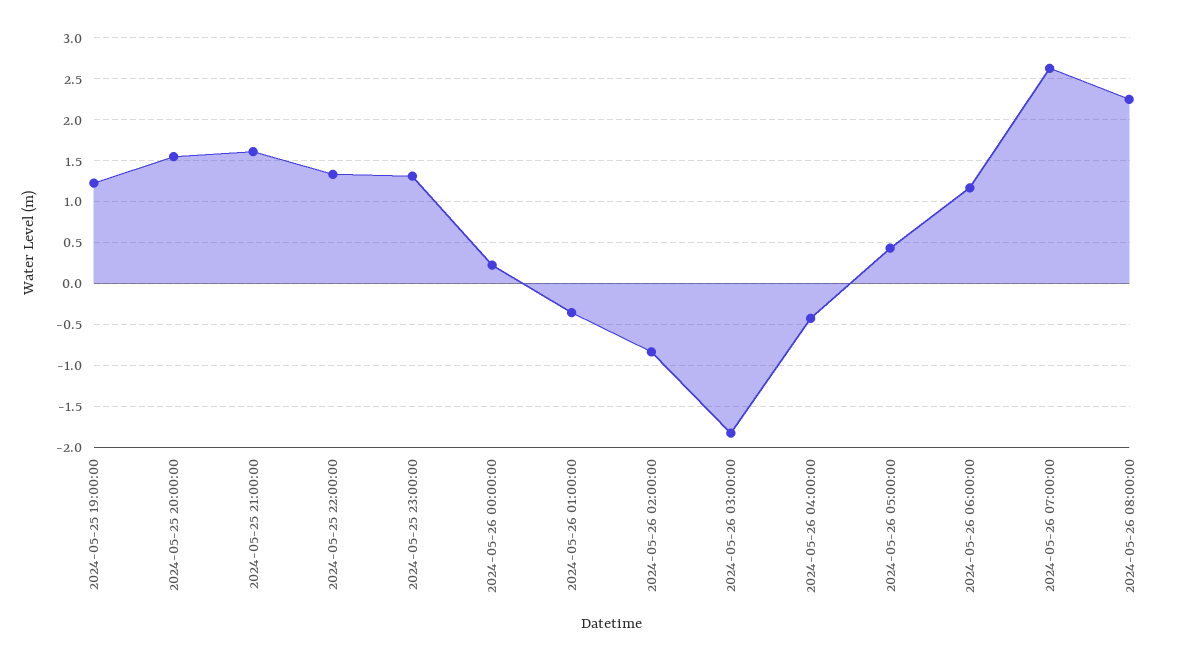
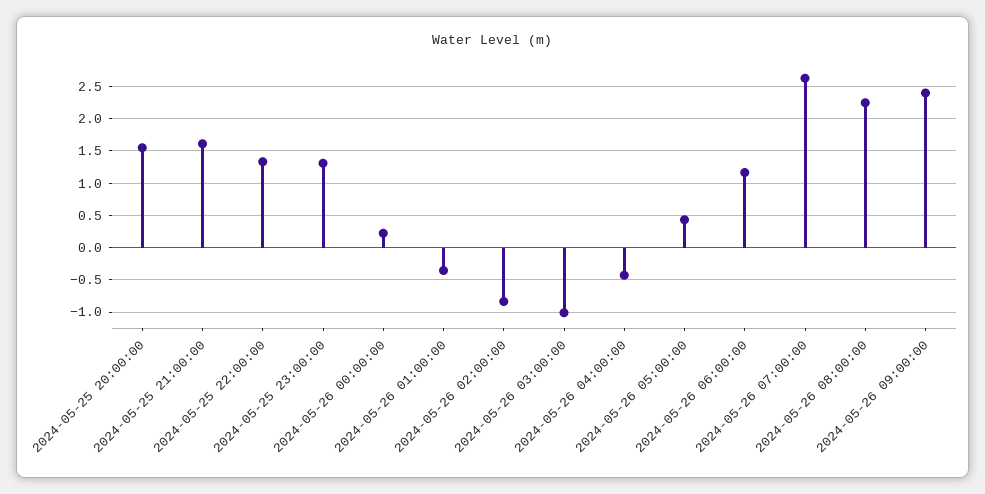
2024-05-25 19:00:00: 1.2 -> none
2024-05-26 03:00:00: -1.8 -> -1
2024-05-26 09:00:00: none -> 2.4

